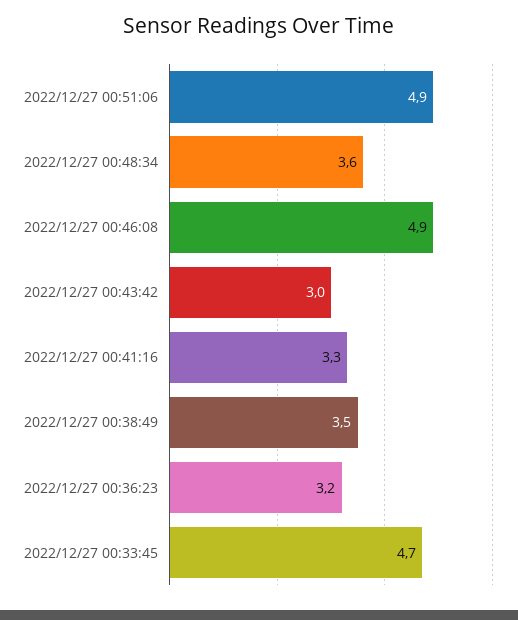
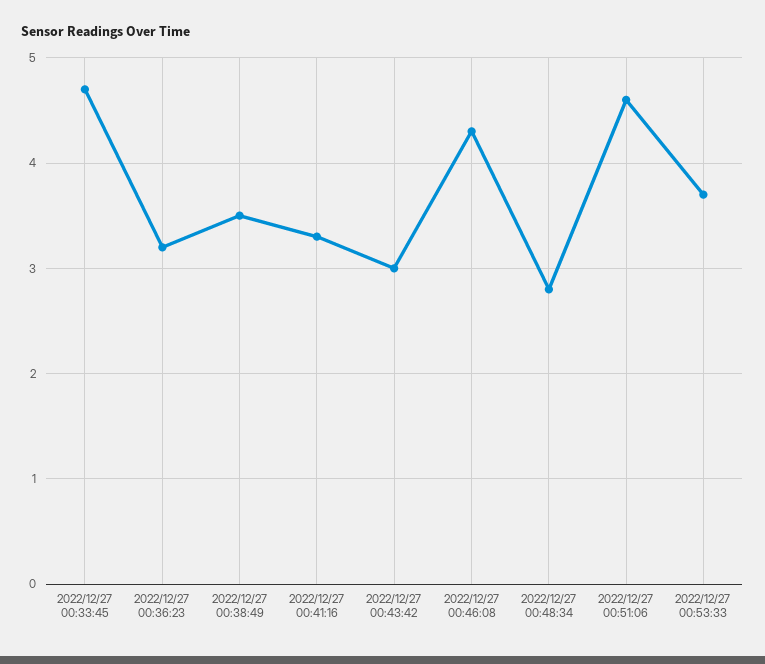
2022/12/27 00:51:06: 4.9 -> 4.6
2022/12/27 00:48:34: 3.6 -> 2.8
2022/12/27 00:46:08: 4.9 -> 4.3
2022/12/27 00:53:33: none -> 3.7

